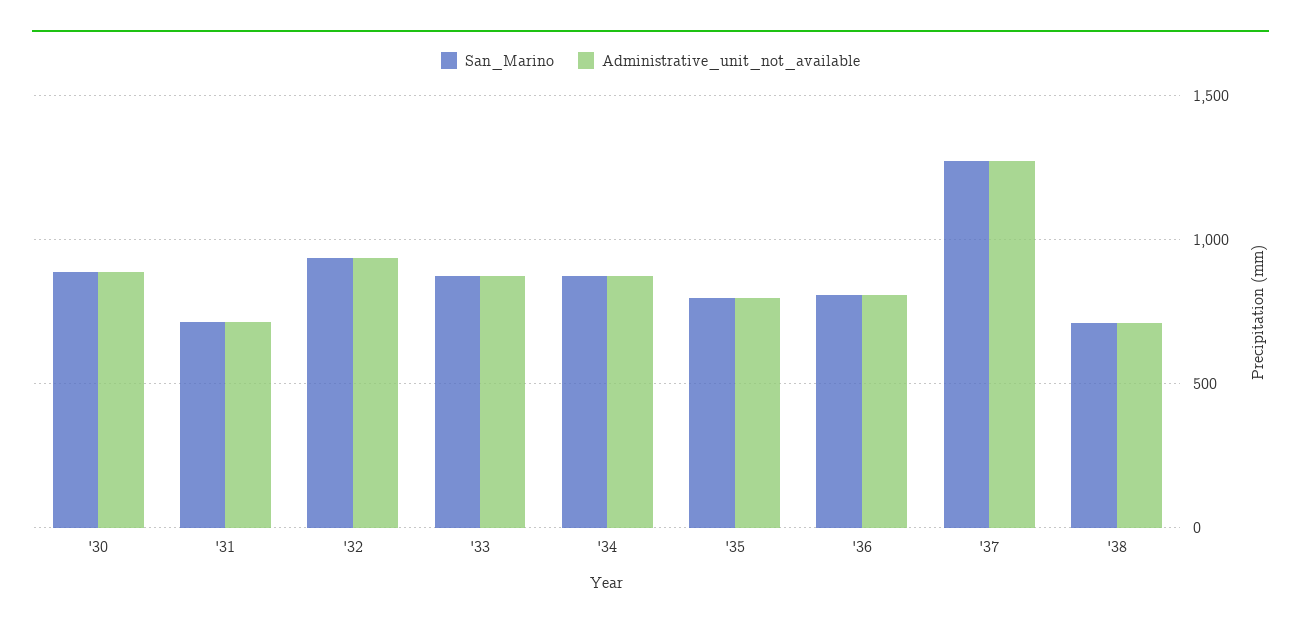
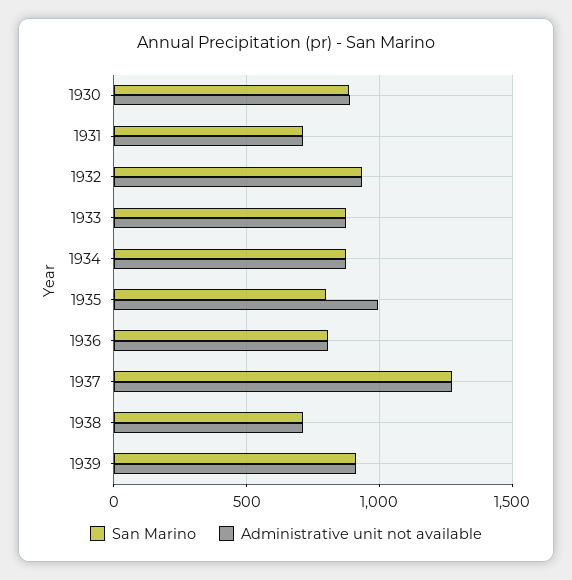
Administrative_unit_not_available, '35: 800 -> 1000
San_Marino, 1939: none -> 900
Administrative_unit_not_available, 1939: none -> 900

